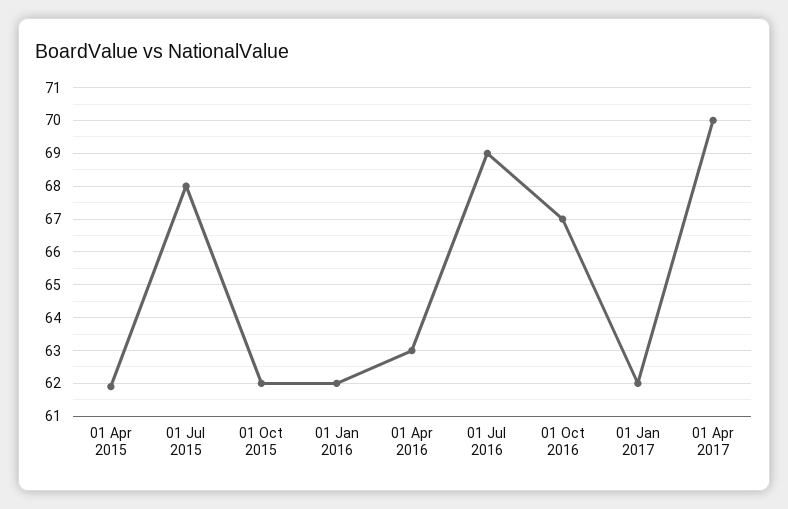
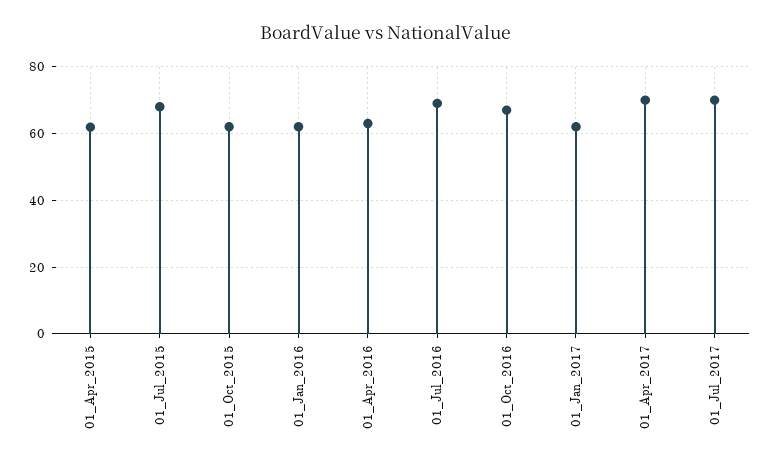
01_Jul_2017: none -> 70

